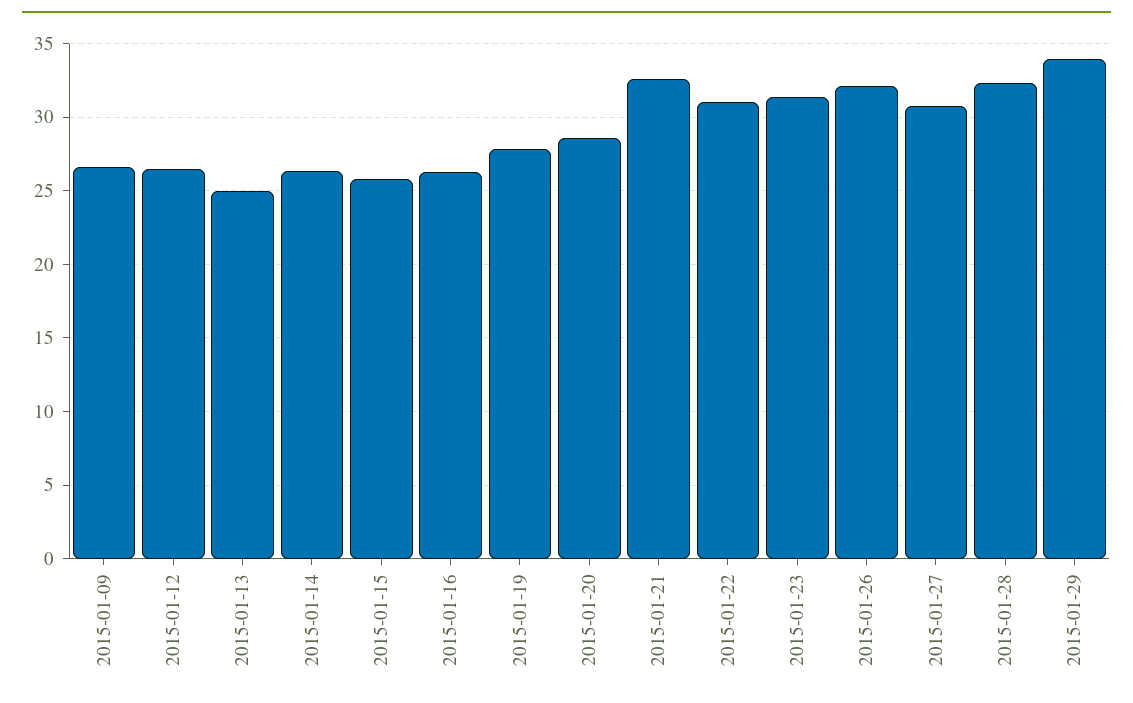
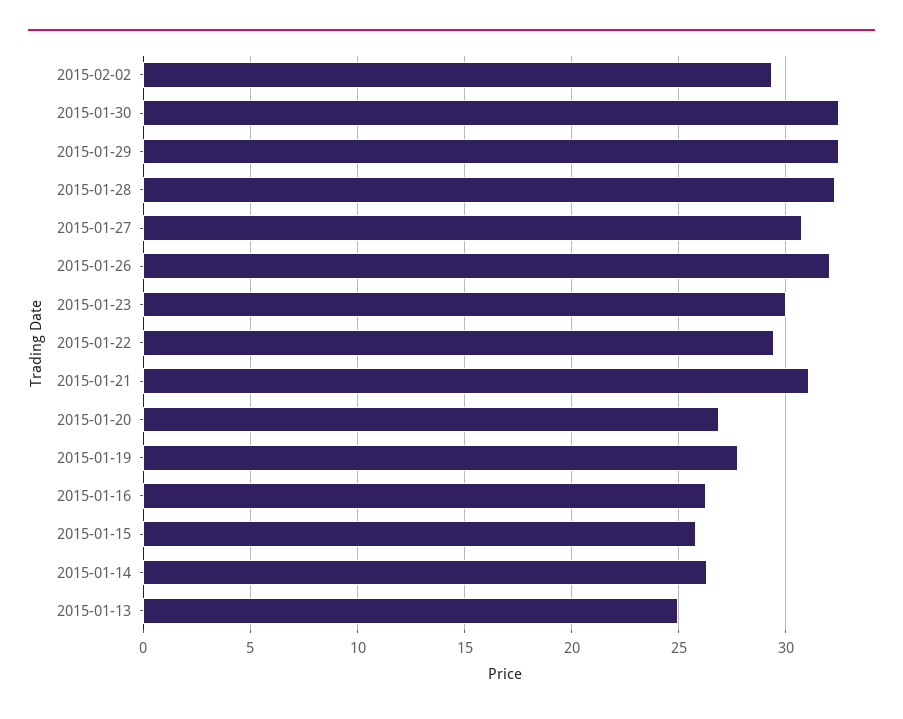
2015-01-09: 26.5 -> none
2015-01-12: 26.5 -> none
2015-01-20: 28.5 -> 27
2015-01-21: 32.5 -> 31
2015-01-22: 31 -> 29.5
2015-01-23: 31.5 -> 30
2015-01-29: 34 -> 32.5
2015-02-02: none -> 29.5
2015-01-30: none -> 32.5

